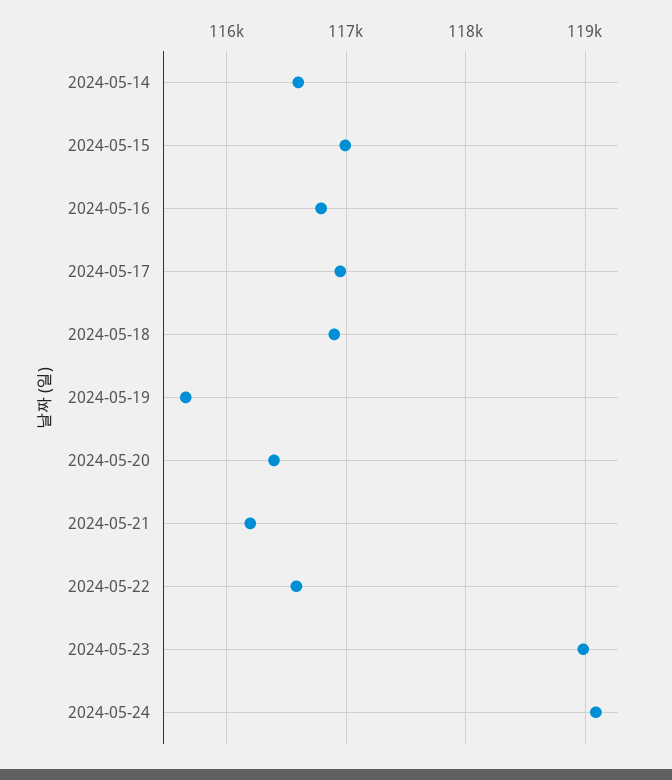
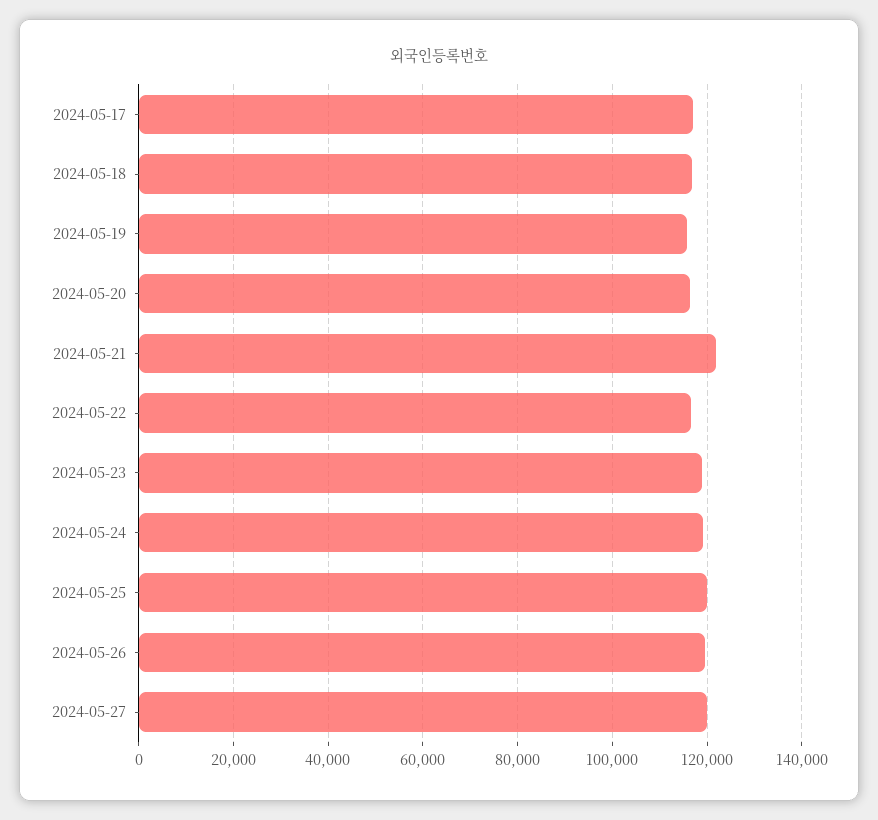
2024-05-14: 116600 -> none
2024-05-15: 117000 -> none
2024-05-16: 116800 -> none
2024-05-21: 116200 -> 122000
2024-05-25: none -> 120000
2024-05-26: none -> 120000
2024-05-27: none -> 120000

